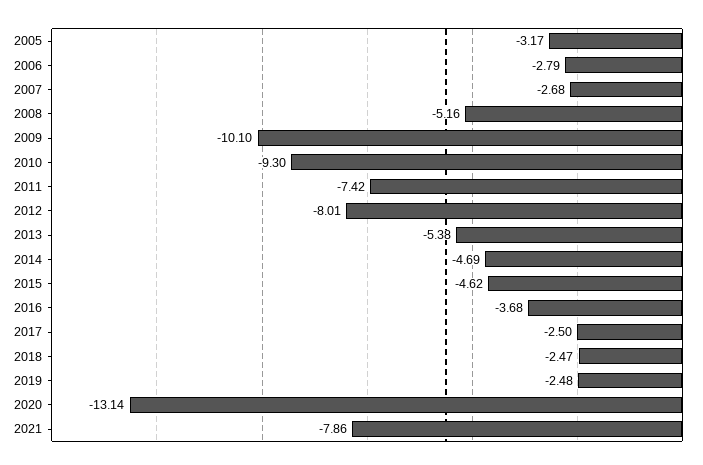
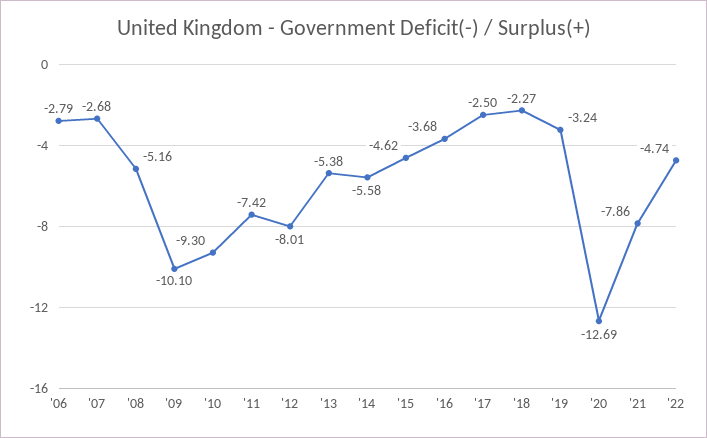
2005: -3.17 -> none
2014: -4.69 -> -5.58
2018: -2.47 -> -2.27
2019: -2.48 -> -3.24
2020: -13.14 -> -12.69
'22: none -> -4.74

